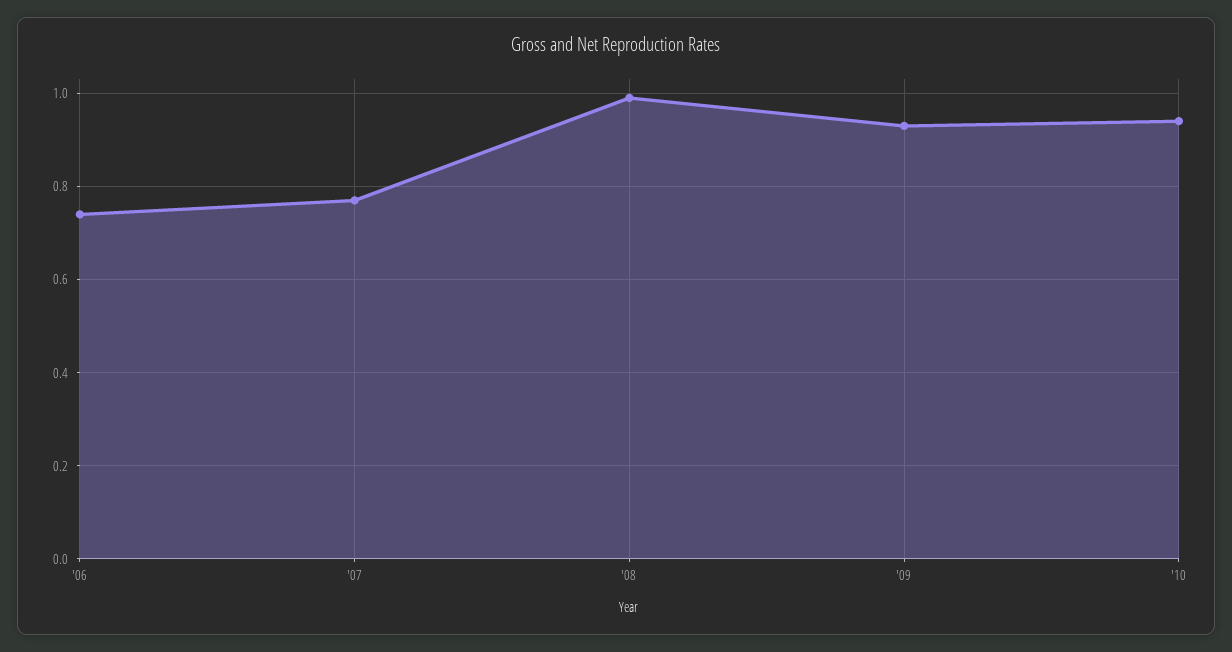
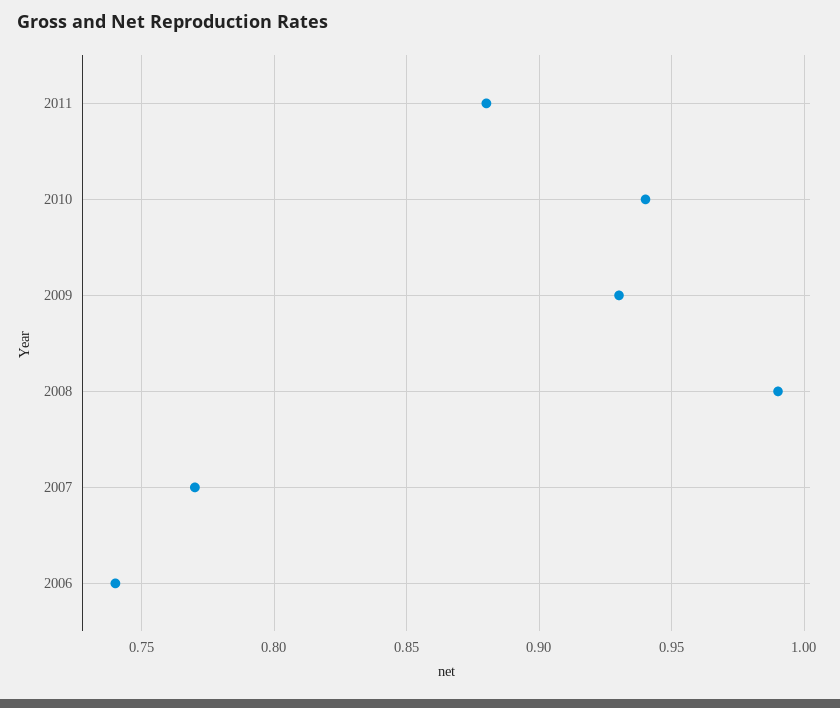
2011: none -> 0.88

